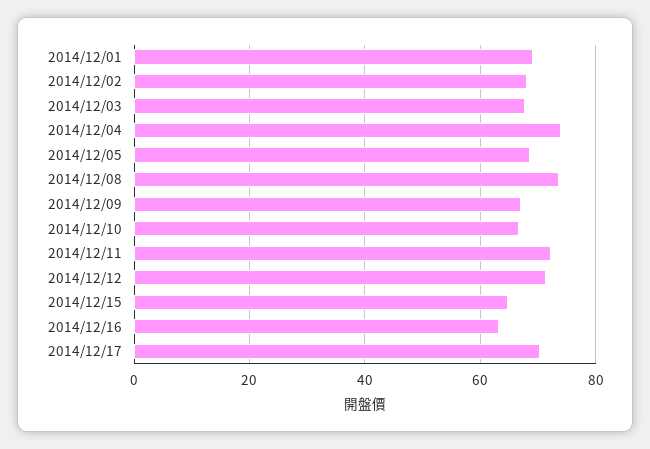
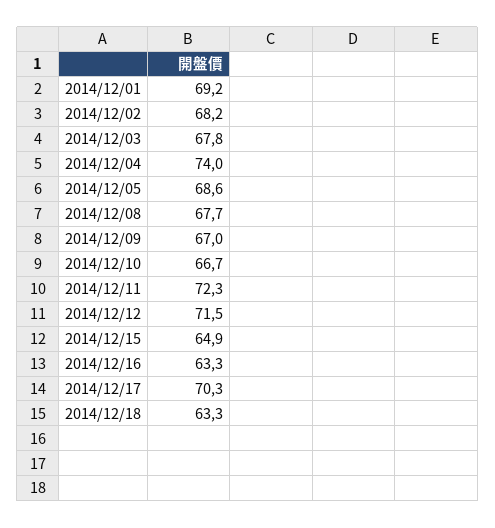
2014/12/08: 74 -> 67.7
2014/12/18: none -> 63.3

